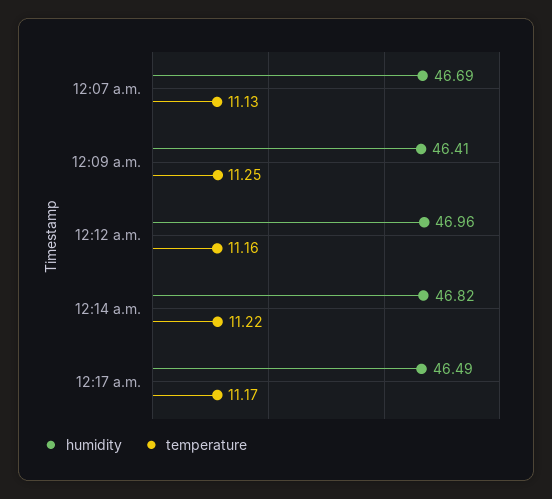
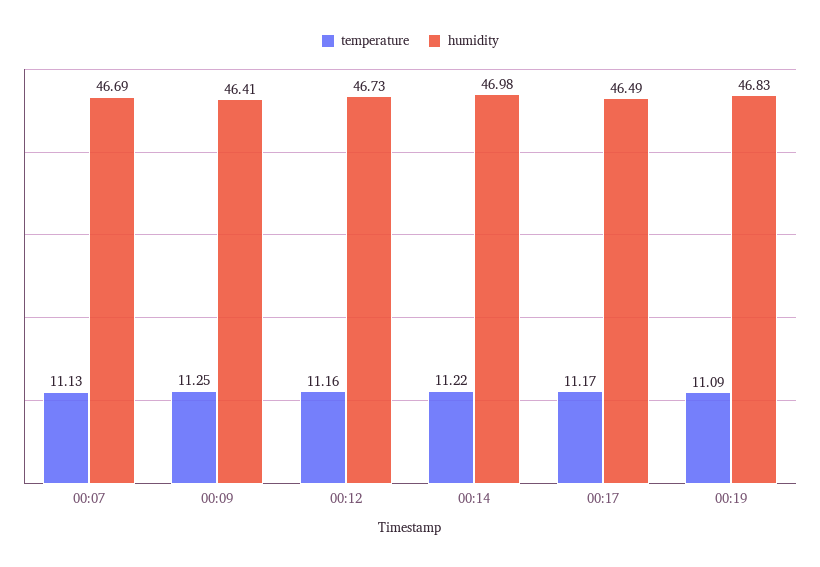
humidity, 12:12 a.m.: 46.96 -> 46.73
humidity, 12:14 a.m.: 46.82 -> 46.98
temperature, 00:19: none -> 11.09
humidity, 00:19: none -> 46.83

